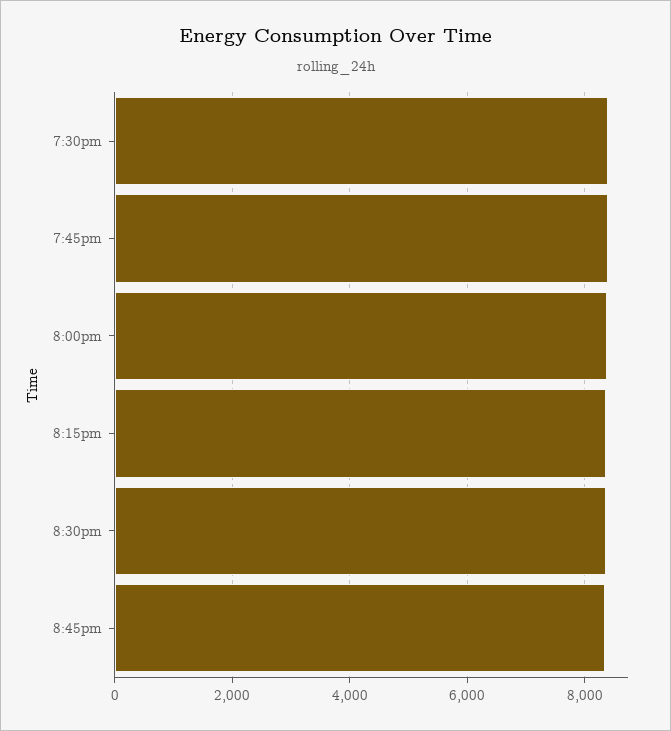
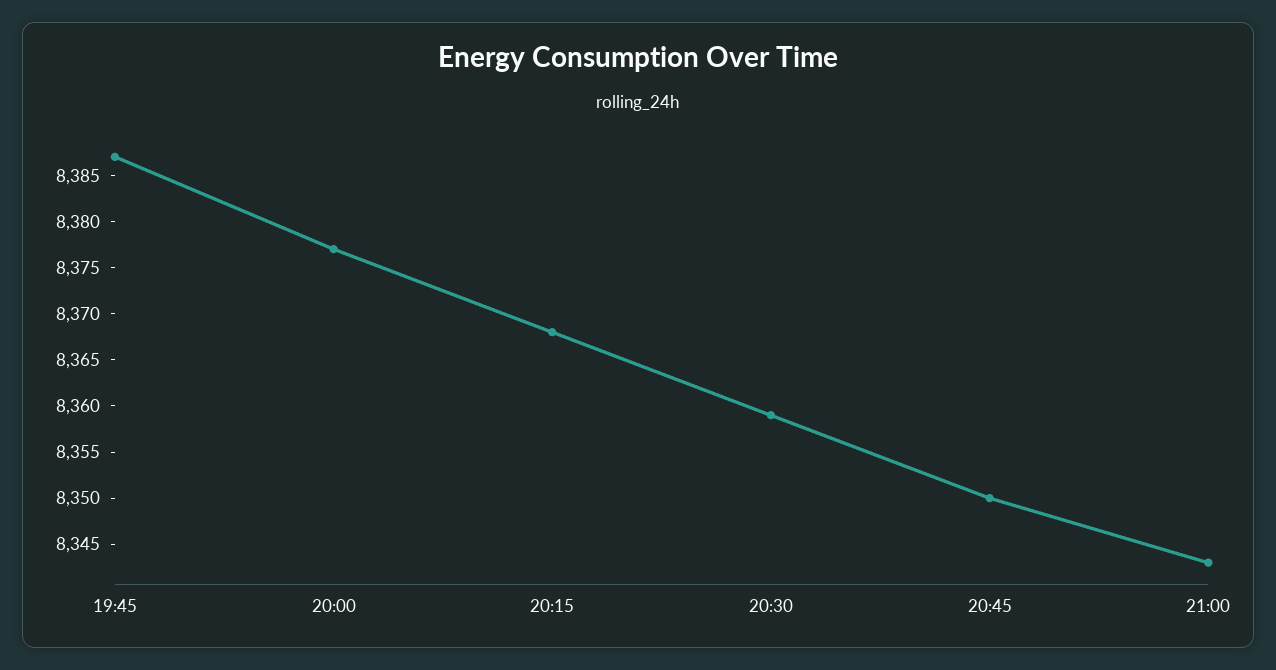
7:30pm: 8400 -> none
21:00: none -> 8343

